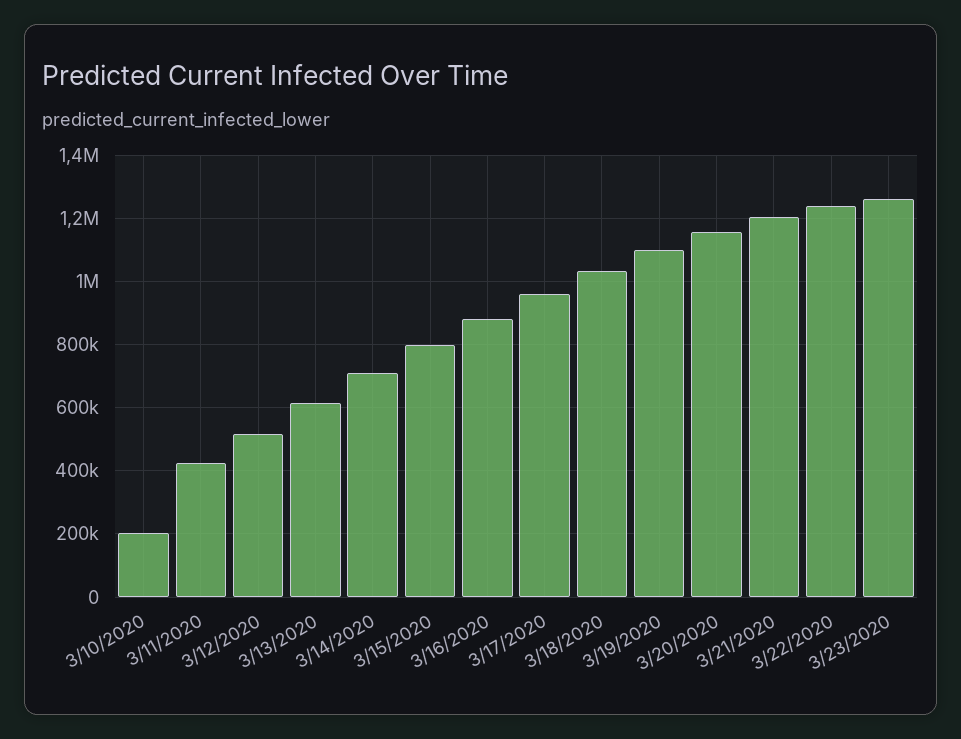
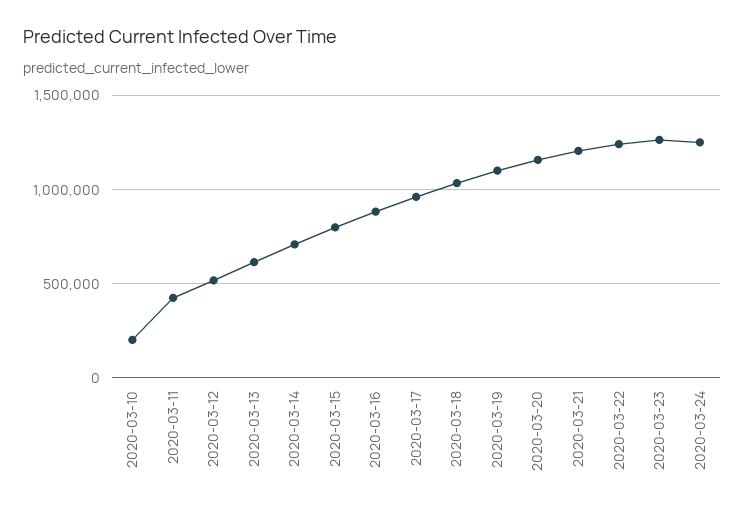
2020-03-24: none -> 1250000

